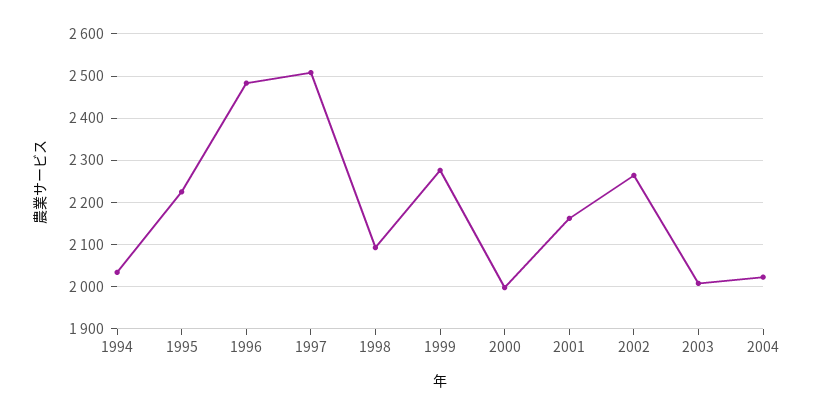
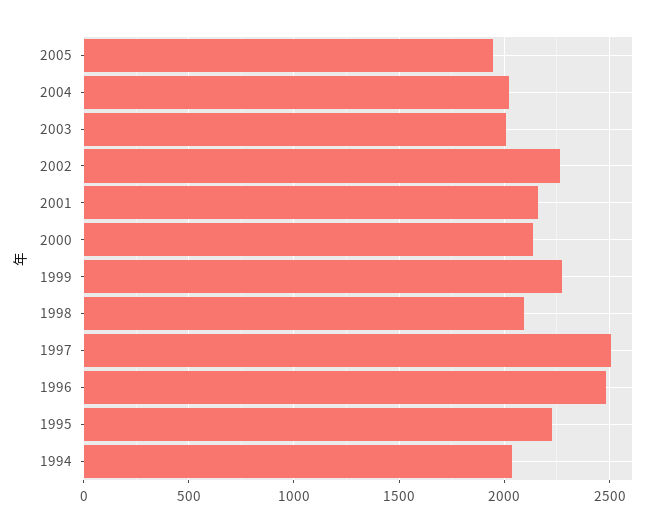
2000: 2000 -> 2150
2005: none -> 1950

